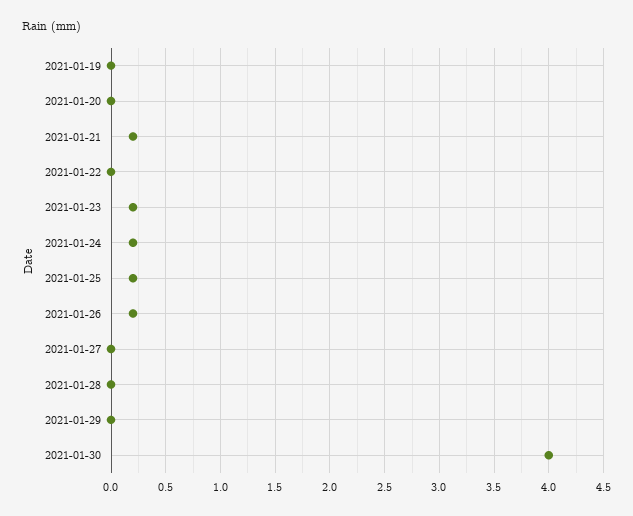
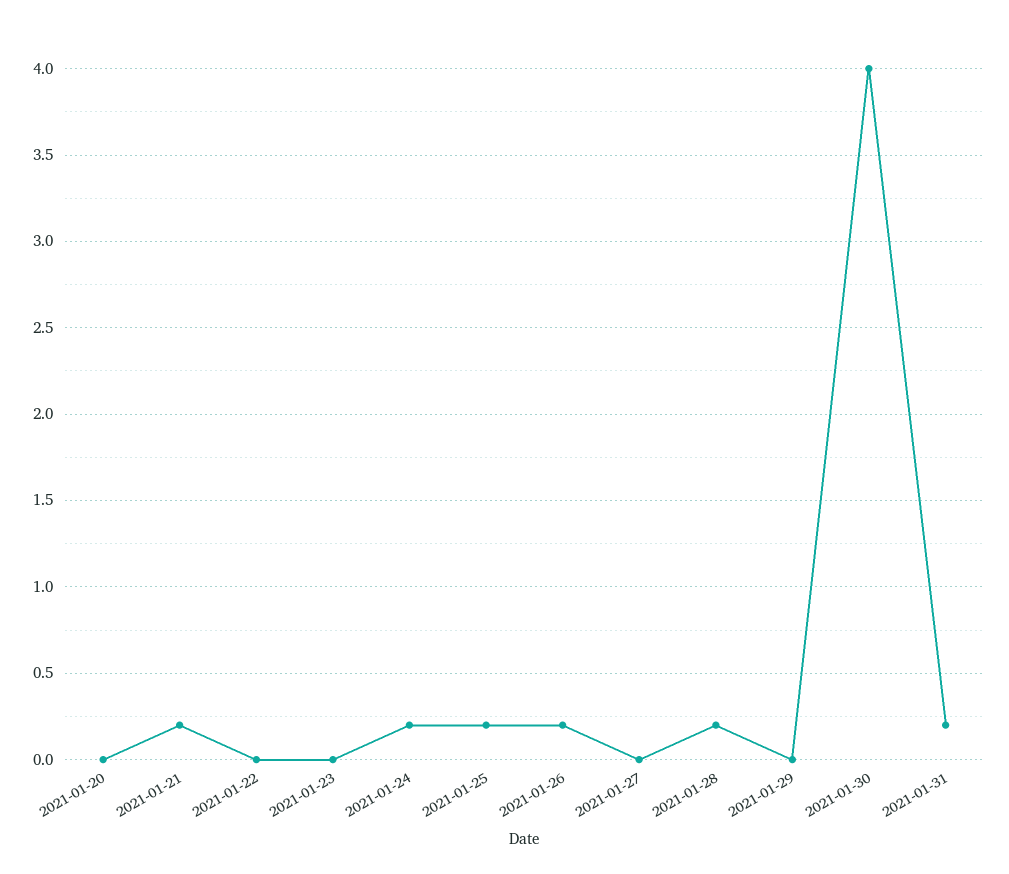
2021-01-19: 0 -> none
2021-01-23: 0.2 -> 0
2021-01-28: 0 -> 0.2
2021-01-31: none -> 0.2

